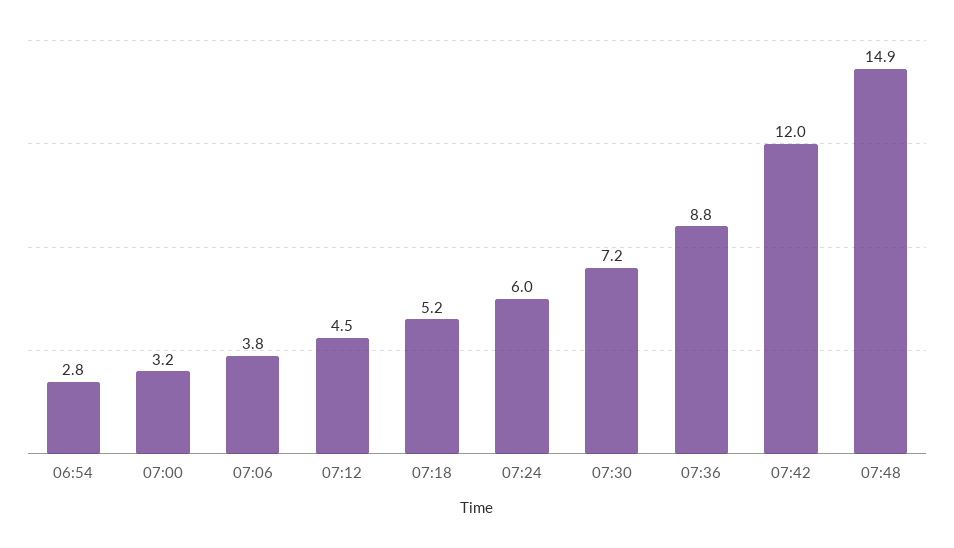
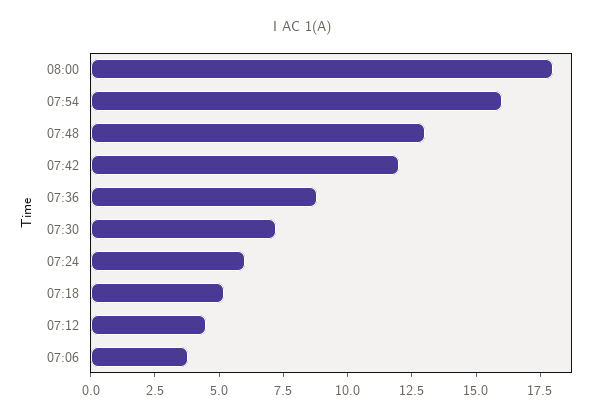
06:54: 2.8 -> none
07:00: 3.2 -> none
07:48: 14.9 -> 13
08:00: none -> 18
07:54: none -> 16

